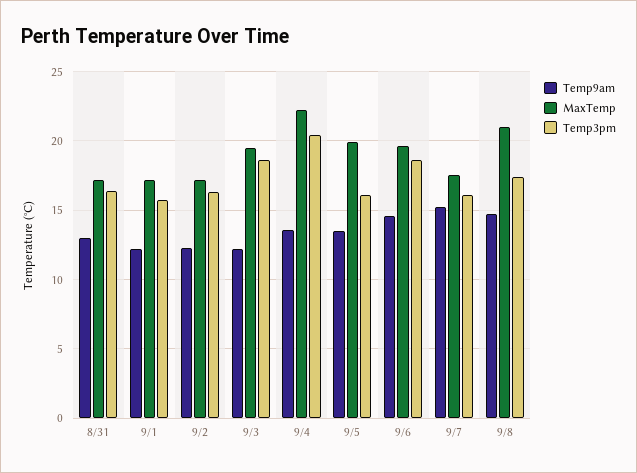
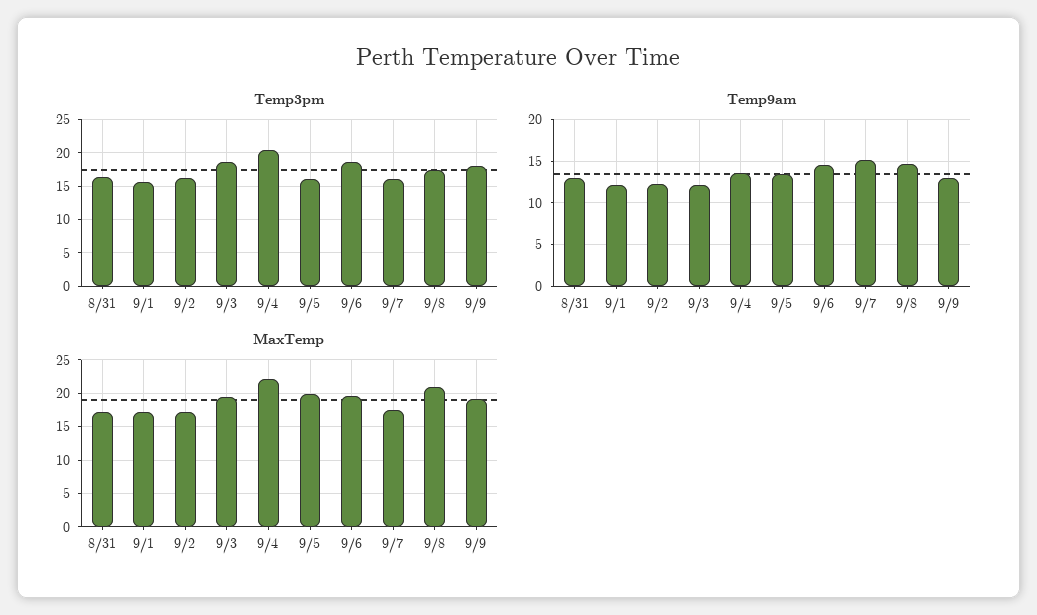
Temp3pm, 9/9: none -> 18
Temp9am, 9/9: none -> 13
MaxTemp, 9/9: none -> 19

